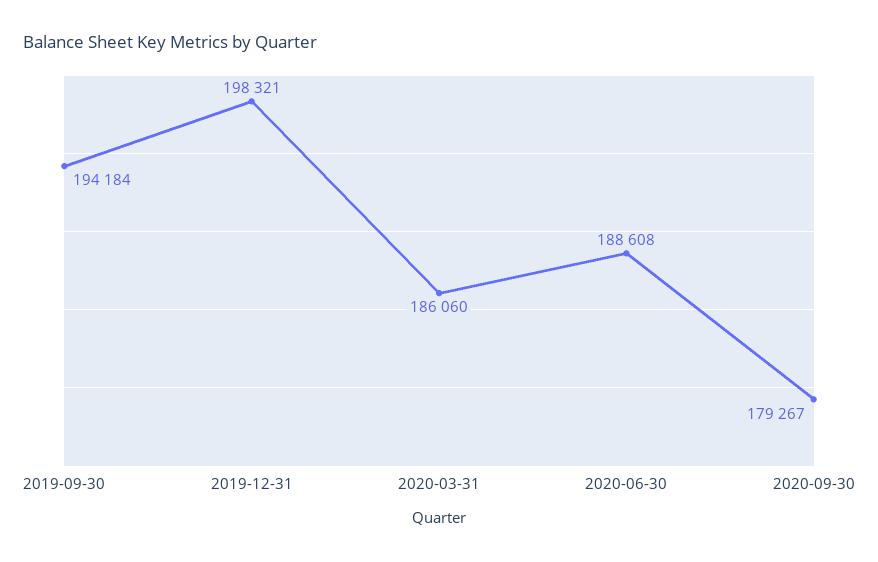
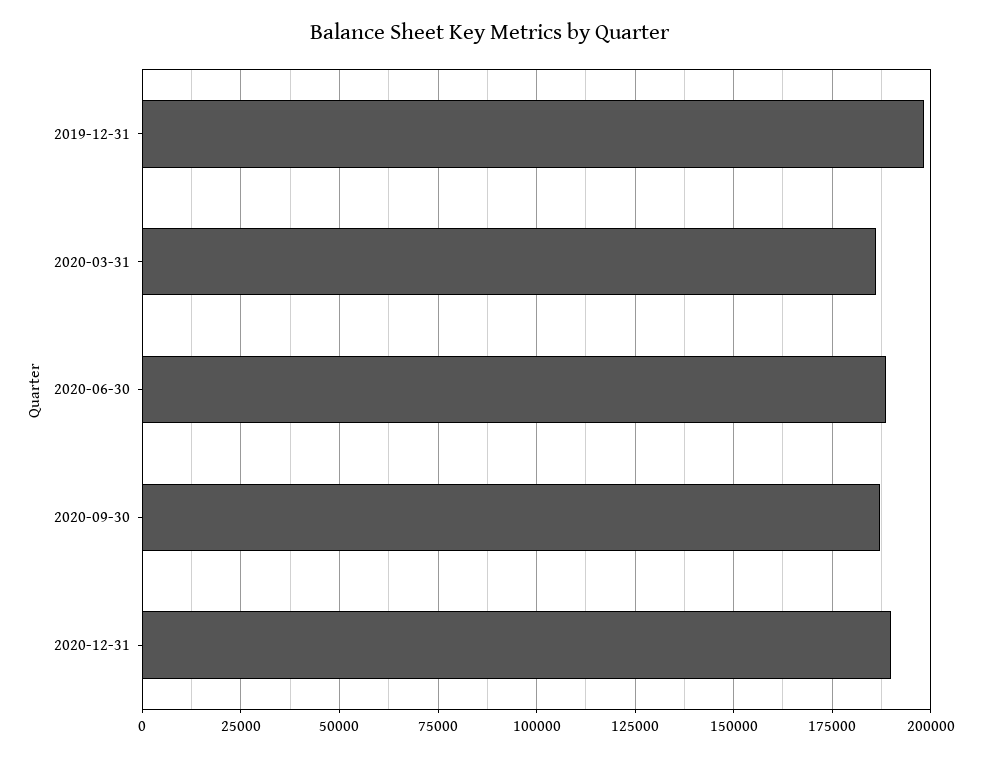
2019-09-30: 194184 -> none
2020-09-30: 179267 -> 187500
2020-12-31: none -> 190000

